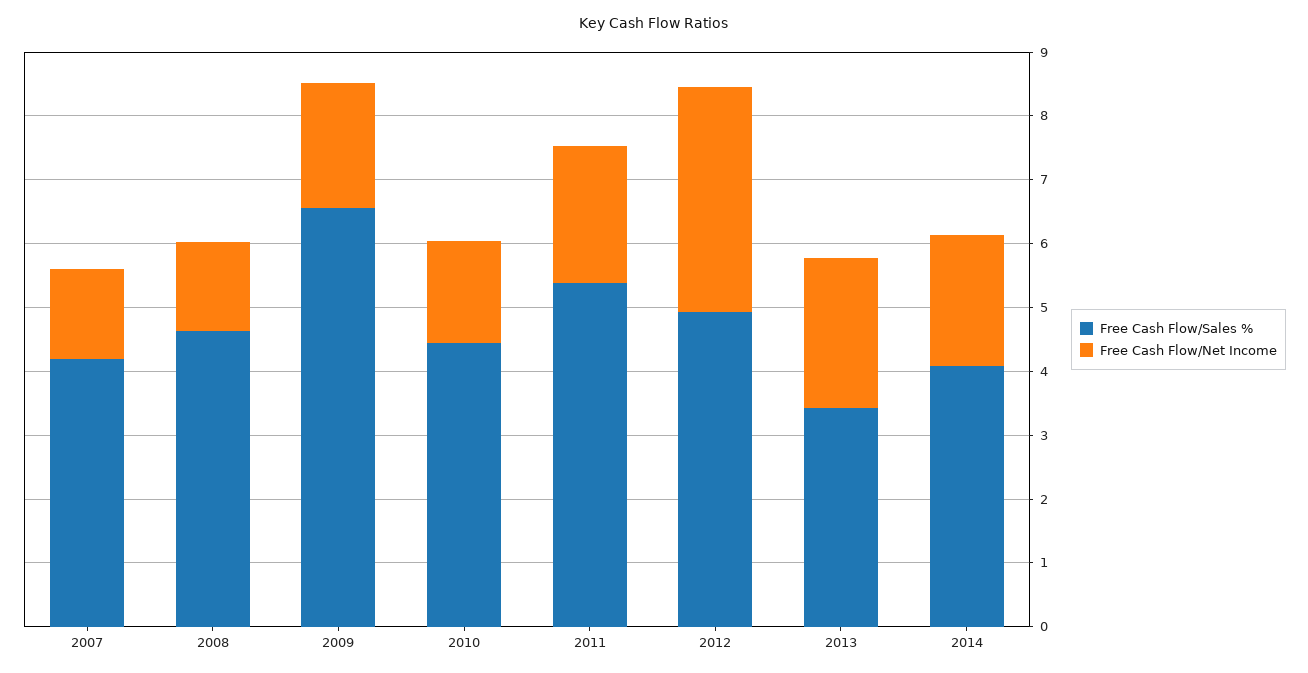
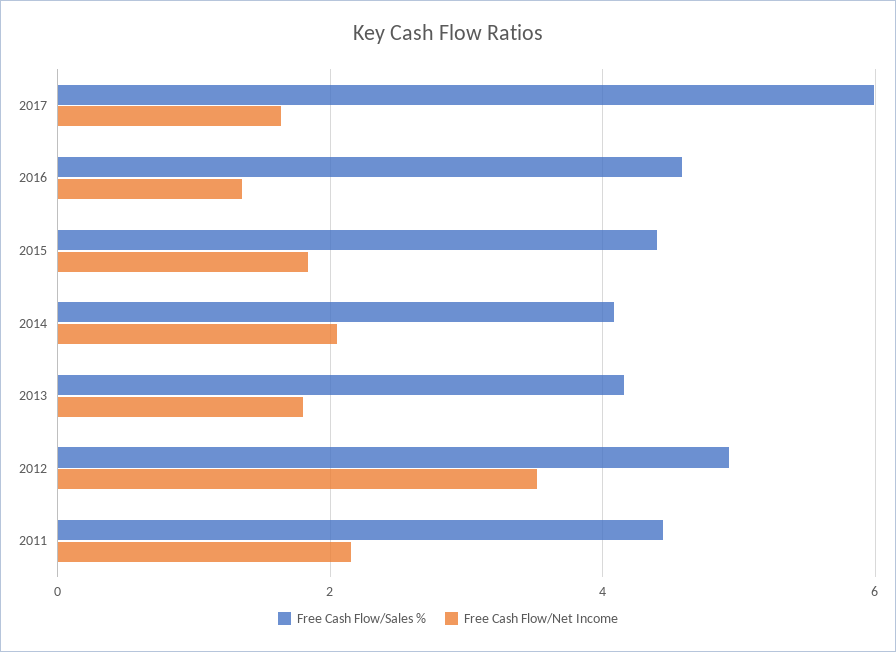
Free Cash Flow/Sales %, 2007: 4.2 -> none
Free Cash Flow/Net Income, 2007: 1.4 -> none
Free Cash Flow/Sales %, 2008: 4.6 -> none
Free Cash Flow/Net Income, 2008: 1.4 -> none
Free Cash Flow/Sales %, 2009: 6.6 -> none
Free Cash Flow/Net Income, 2009: 2 -> none
Free Cash Flow/Sales %, 2010: 4.4 -> none
Free Cash Flow/Net Income, 2010: 1.6 -> none
Free Cash Flow/Sales %, 2011: 5.4 -> 4.4
Free Cash Flow/Sales %, 2013: 3.4 -> 4.2
Free Cash Flow/Net Income, 2013: 2.4 -> 1.8
Free Cash Flow/Sales %, 2017: none -> 6
Free Cash Flow/Net Income, 2017: none -> 1.6
Free Cash Flow/Sales %, 2016: none -> 4.6
Free Cash Flow/Net Income, 2016: none -> 1.4
Free Cash Flow/Sales %, 2015: none -> 4.4
Free Cash Flow/Net Income, 2015: none -> 1.8

